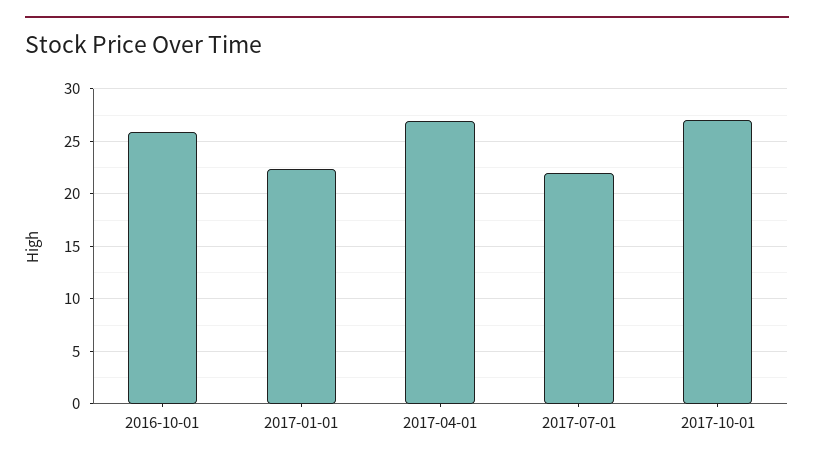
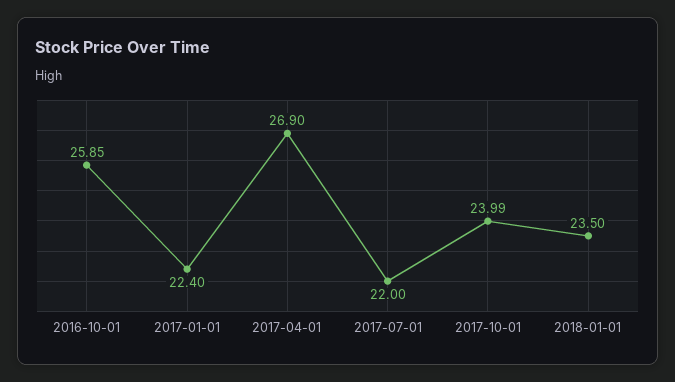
2017-10-01: 27 -> 23.99
2018-01-01: none -> 23.5

